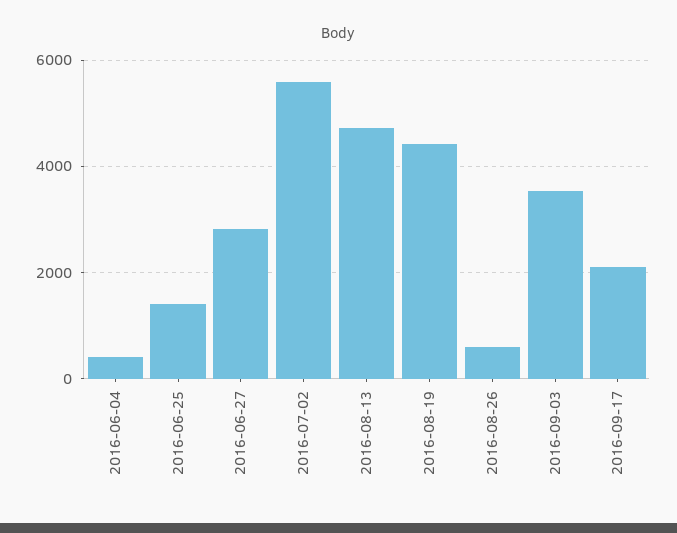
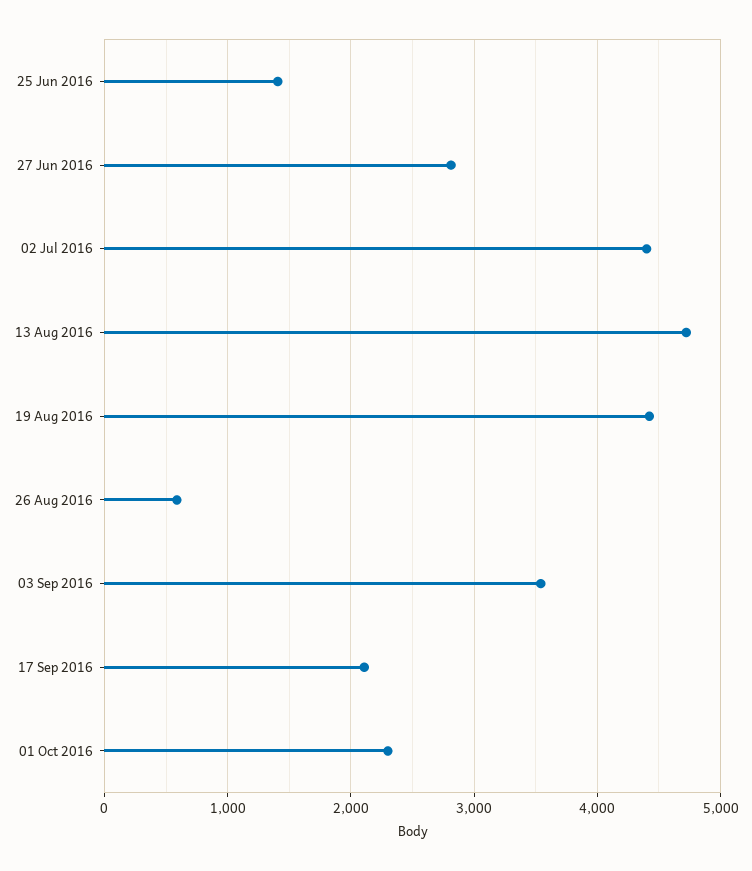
2016-06-04: 400 -> none
2016-07-02: 5600 -> 4400
01 Oct 2016: none -> 2300

